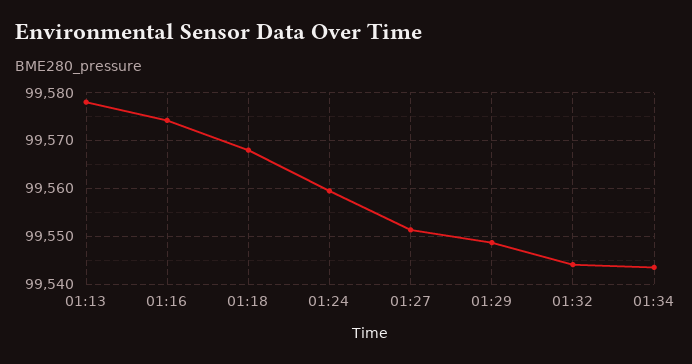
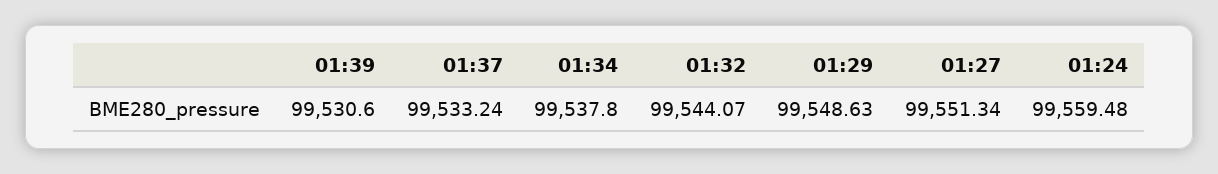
01:13: 99578 -> none
01:16: 99574 -> none
01:18: 99568 -> none
01:34: 99544 -> 99537.8
01:39: none -> 99530.6
01:37: none -> 99533.24

